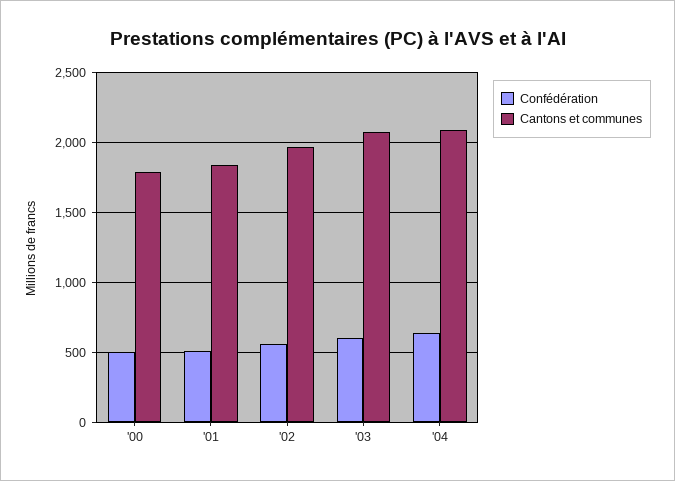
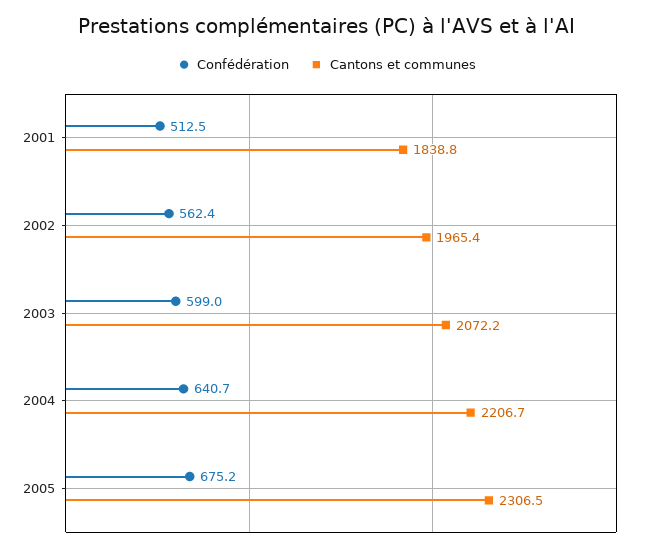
Confédération, '00: 500 -> none
Cantons et communes, '00: 1800 -> none
Cantons et communes, '04: 2100 -> 2206.7
Confédération, 2005: none -> 675.2
Cantons et communes, 2005: none -> 2306.5

